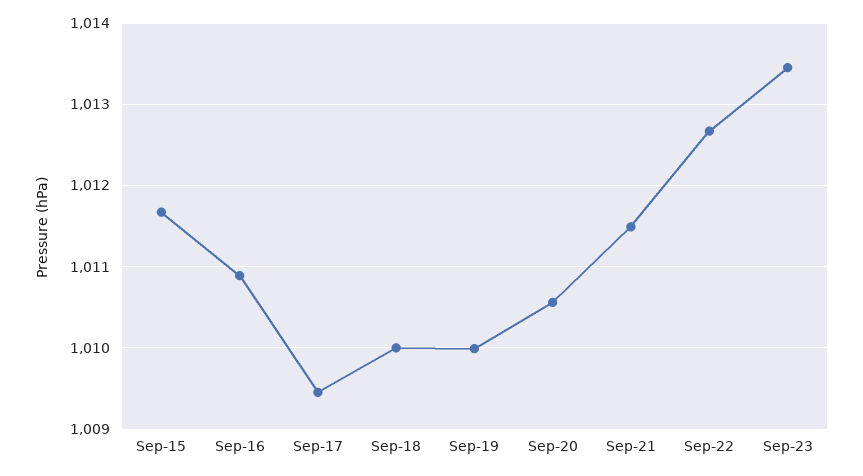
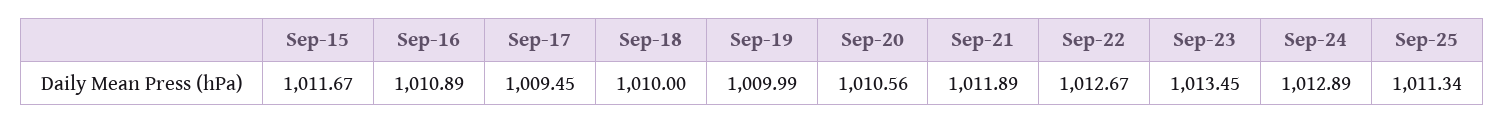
Sep-21: 1011.5 -> 1011.89
Sep-24: none -> 1012.89
Sep-25: none -> 1011.34

